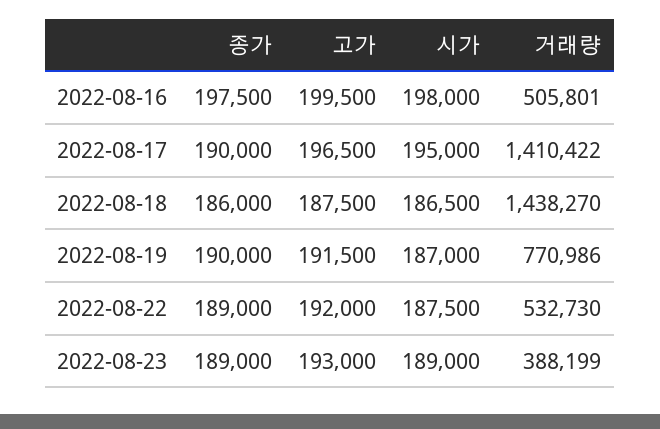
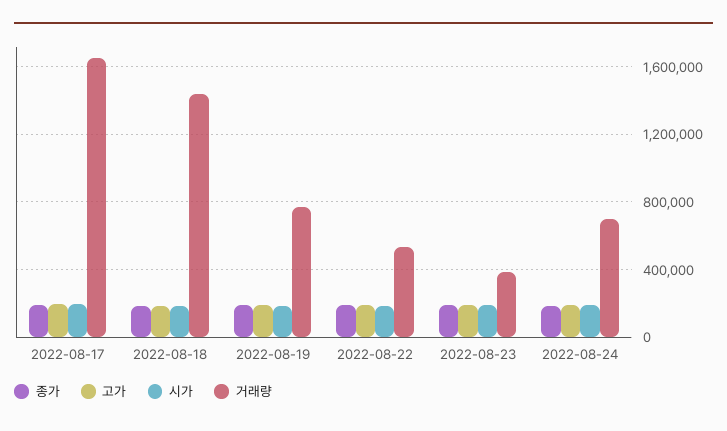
종가, 2022-08-16: 197500 -> none
고가, 2022-08-16: 199500 -> none
시가, 2022-08-16: 198000 -> none
거래량, 2022-08-16: 505801 -> none
거래량, 2022-08-17: 1410422 -> 1650000
종가, 2022-08-24: none -> 200000
고가, 2022-08-24: none -> 200000
시가, 2022-08-24: none -> 200000
거래량, 2022-08-24: none -> 700000

